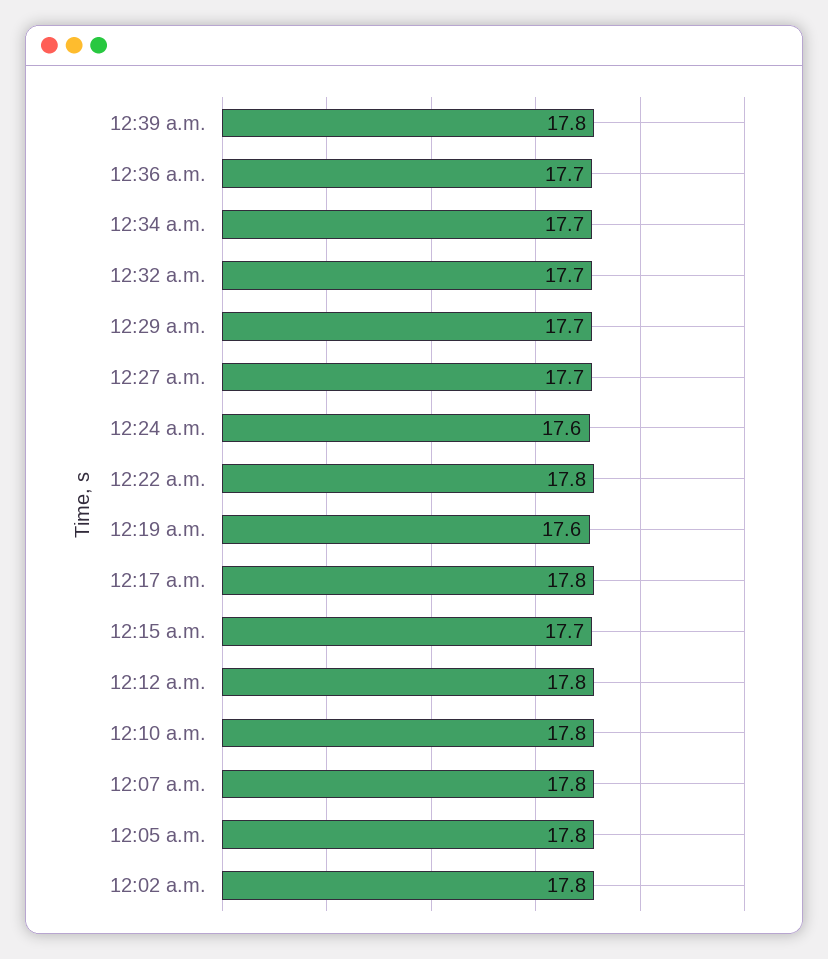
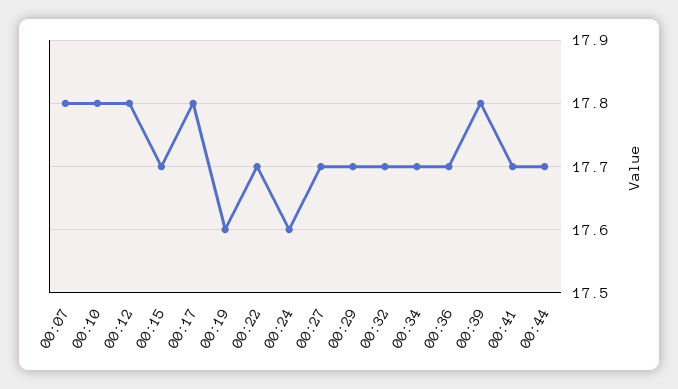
12:22 a.m.: 17.8 -> 17.7
12:05 a.m.: 17.8 -> none
12:02 a.m.: 17.8 -> none
00:41: none -> 17.7
00:44: none -> 17.7

